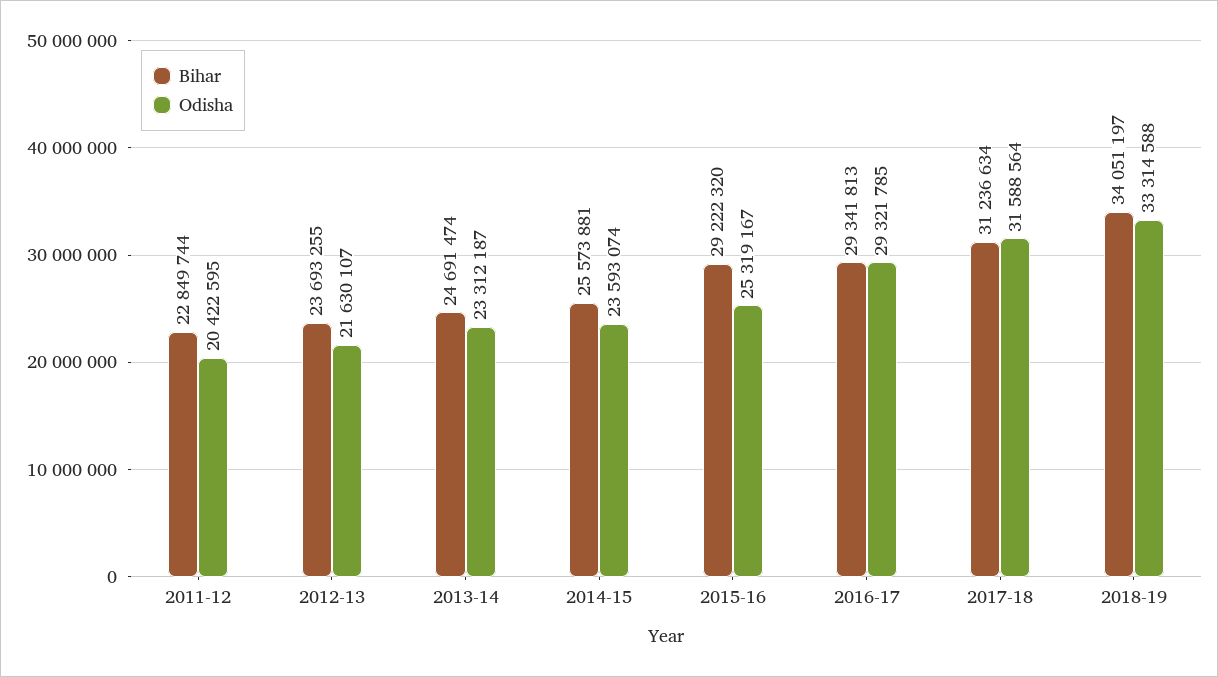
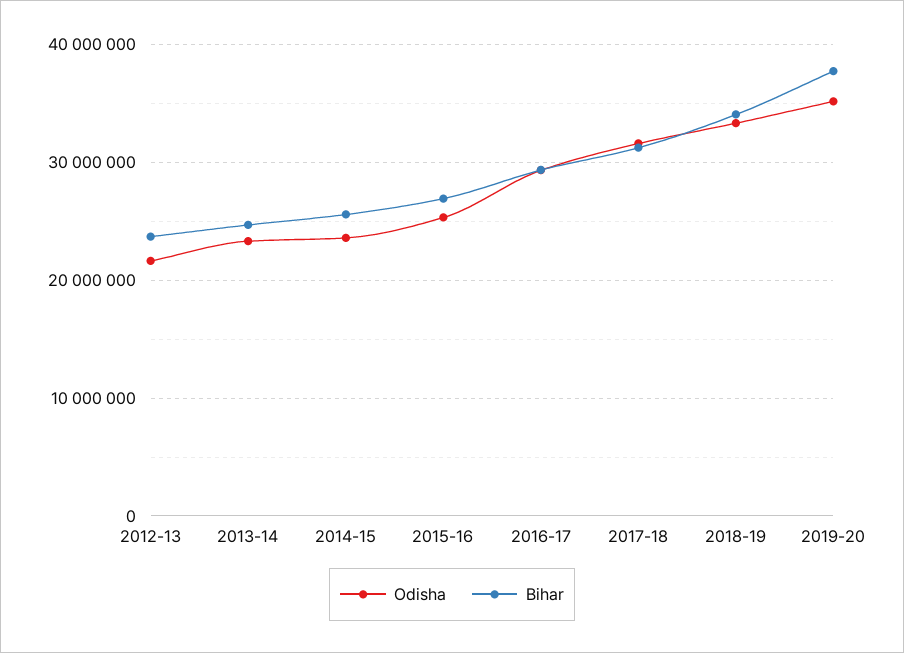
Bihar, 2011-12: 22849744 -> none
Odisha, 2011-12: 20422595 -> none
Bihar, 2015-16: 29222320 -> 27000000
Odisha, 2019-20: none -> 35000000
Bihar, 2019-20: none -> 38000000

